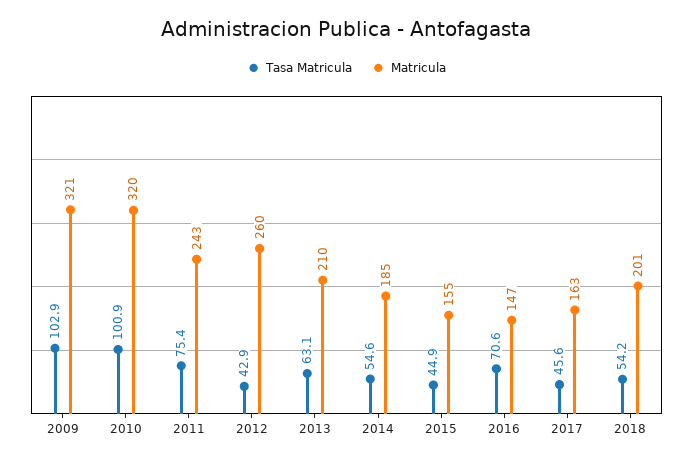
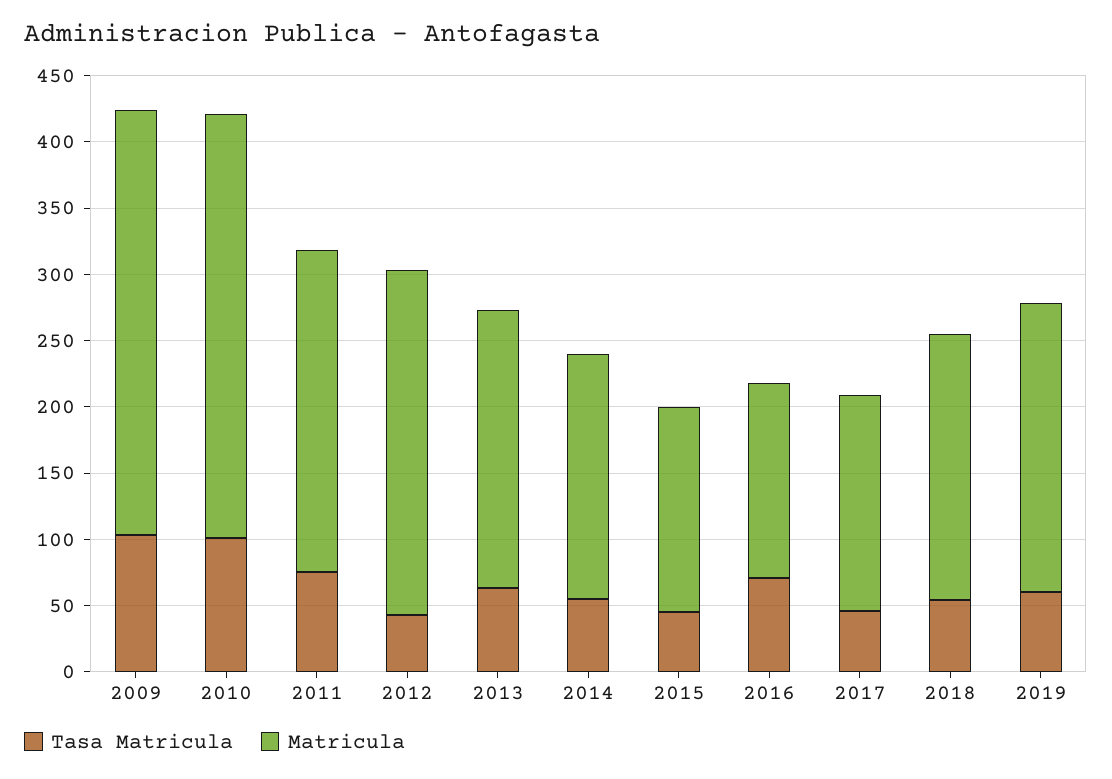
Tasa Matricula, 2019: none -> 60
Matricula, 2019: none -> 220

